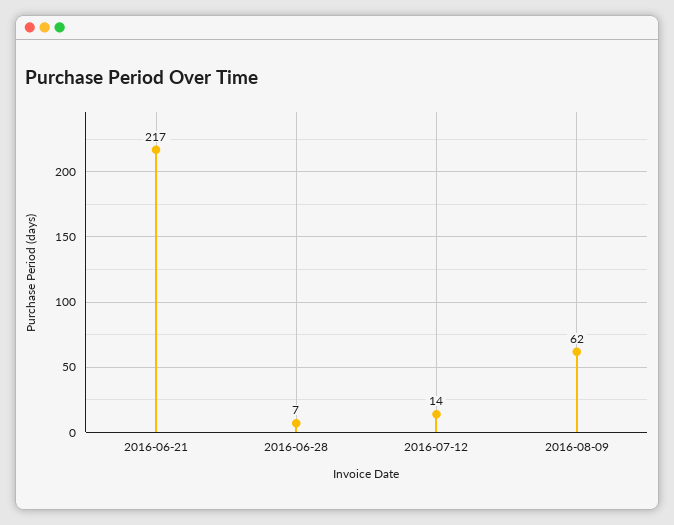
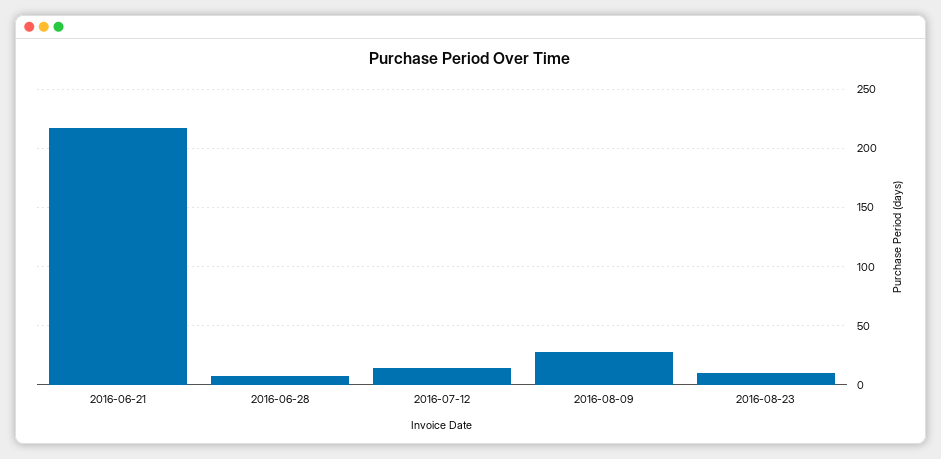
2016-08-09: 62 -> 30
2016-08-23: none -> 10

